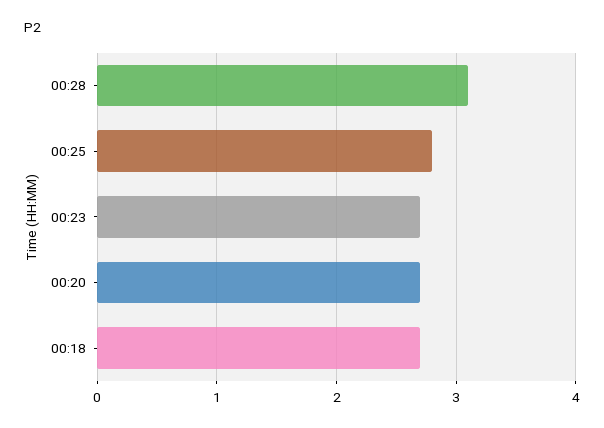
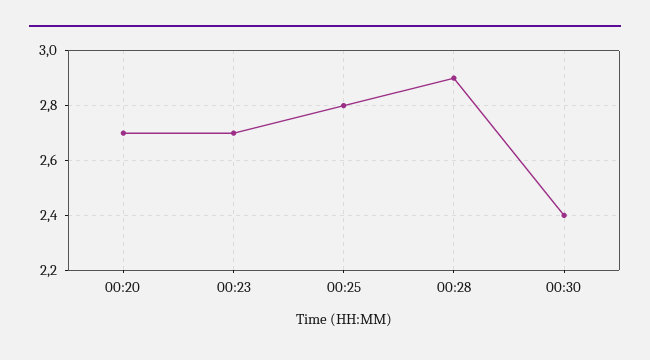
00:28: 3.1 -> 2.9
00:18: 2.7 -> none
00:30: none -> 2.4

